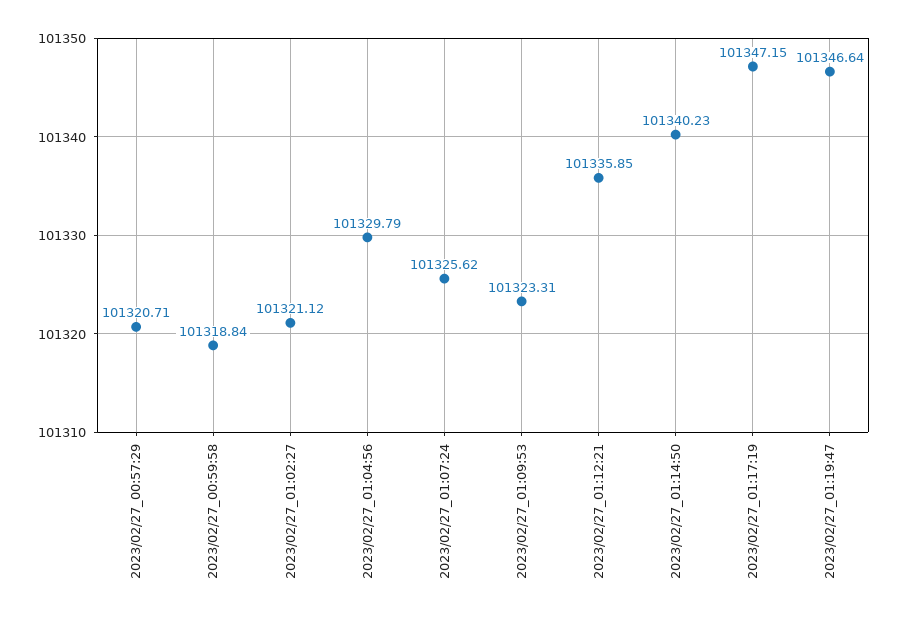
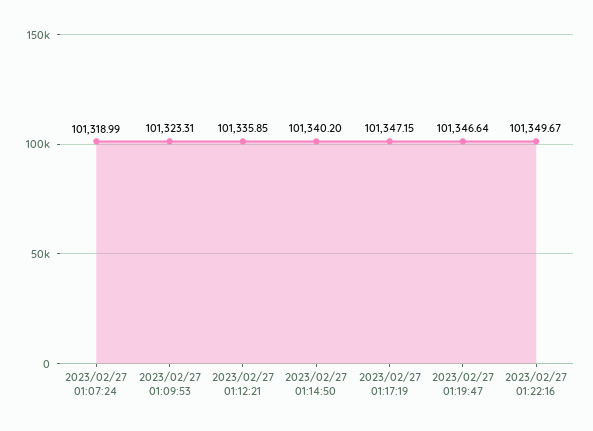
2023/02/27_00:57:29: 101320.71 -> none
2023/02/27_00:59:58: 101318.84 -> none
2023/02/27_01:02:27: 101321.12 -> none
2023/02/27_01:04:56: 101329.79 -> none
2023/02/27_01:07:24: 101325.62 -> 101318.99
2023/02/27_01:14:50: 101340.23 -> 101340.2
2023/02/27 01:22:16: none -> 101349.67

